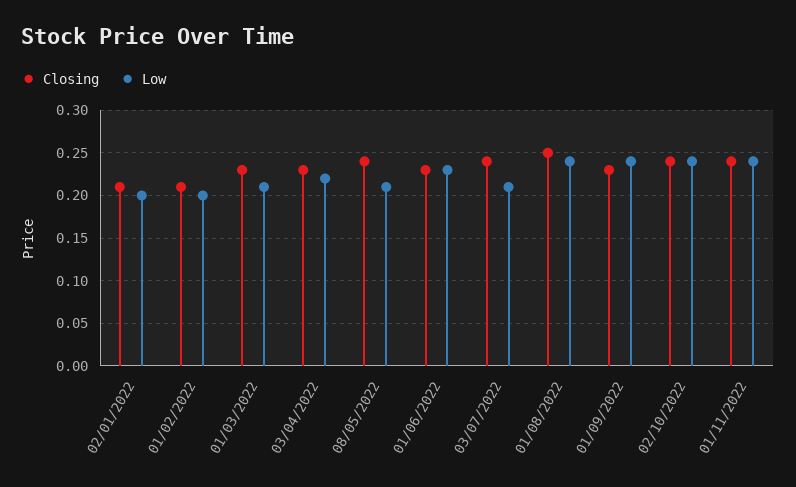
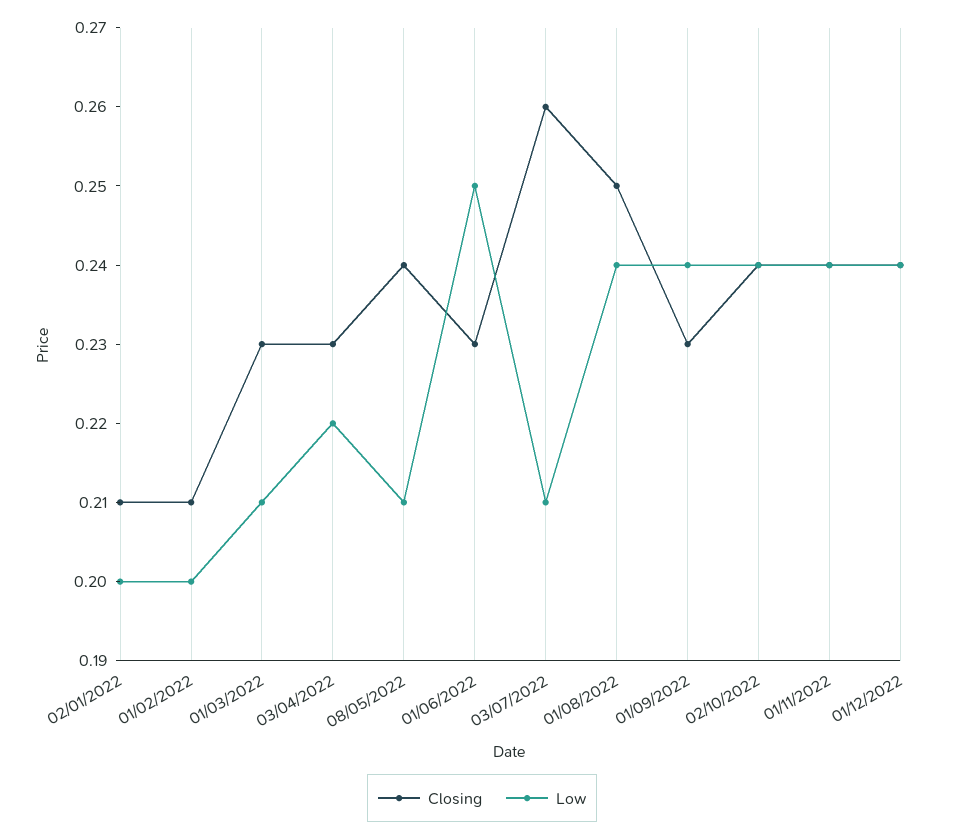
Low, 01/06/2022: 0.23 -> 0.25
Closing, 03/07/2022: 0.24 -> 0.26
Closing, 01/12/2022: none -> 0.24
Low, 01/12/2022: none -> 0.24

